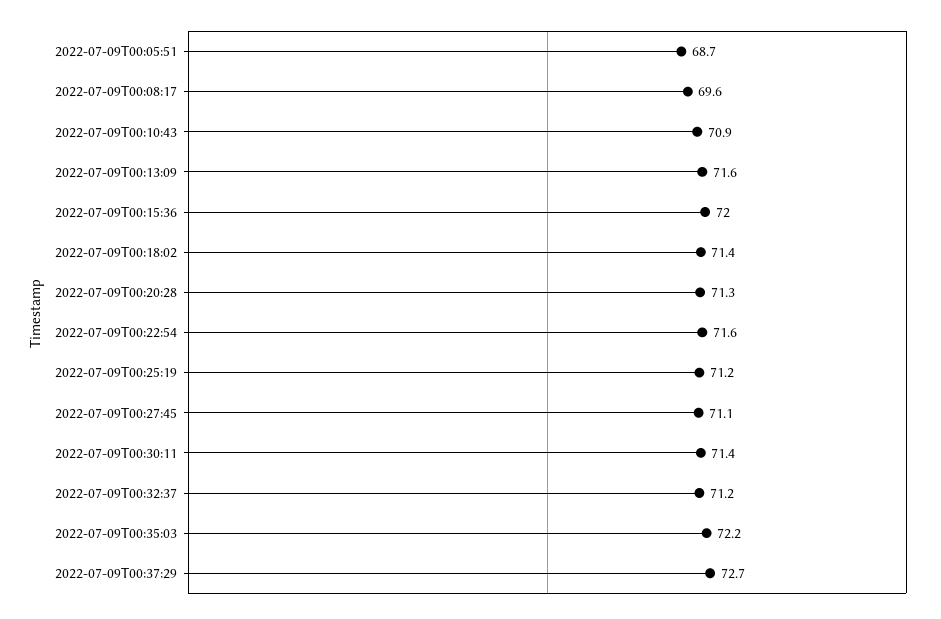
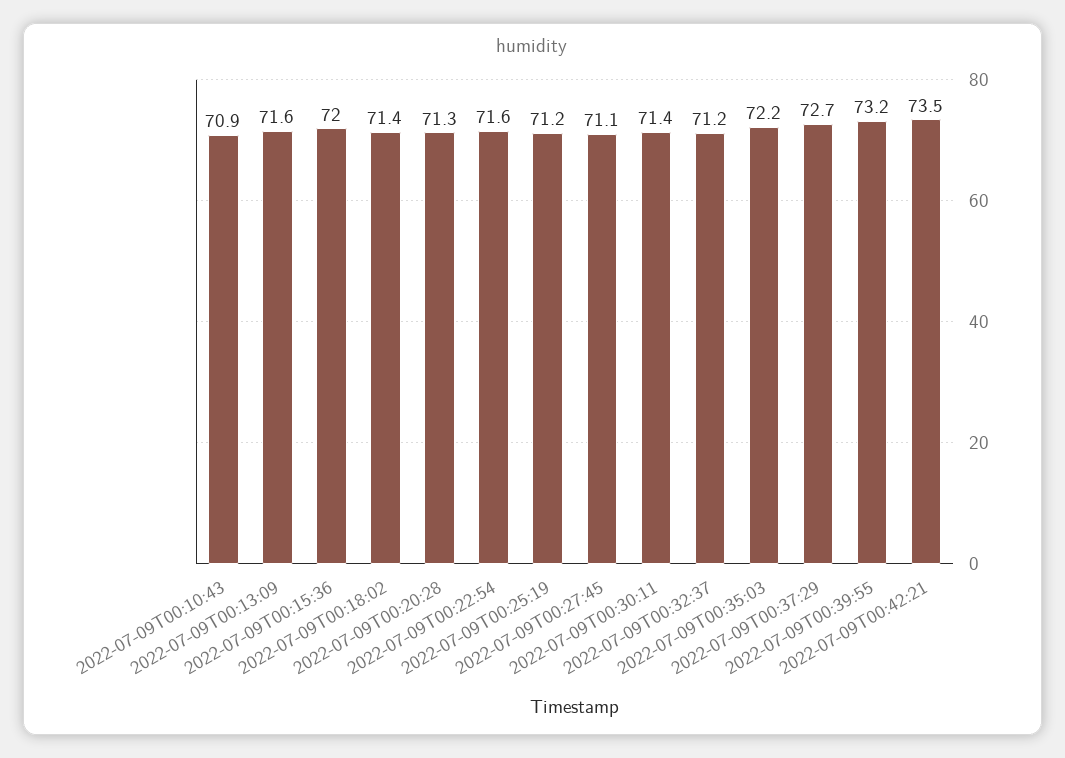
2022-07-09T00:05:51: 68.7 -> none
2022-07-09T00:08:17: 69.6 -> none
2022-07-09T00:39:55: none -> 73.2
2022-07-09T00:42:21: none -> 73.5

